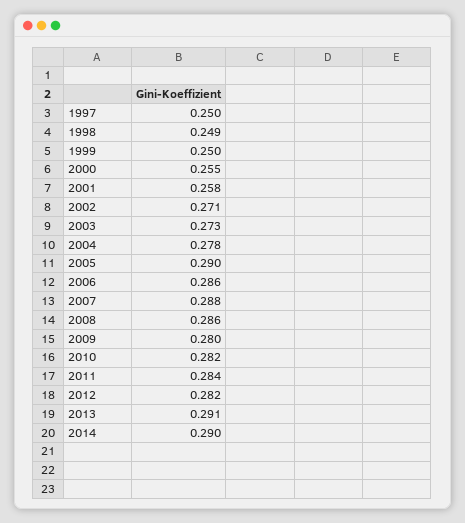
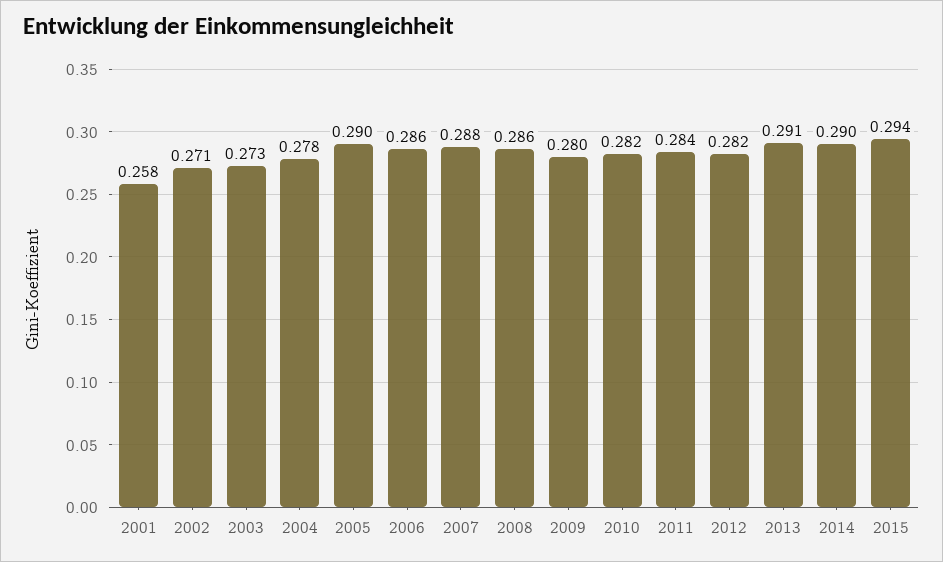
1997: 0.25 -> none
1998: 0.249 -> none
1999: 0.25 -> none
2000: 0.255 -> none
2015: none -> 0.294

